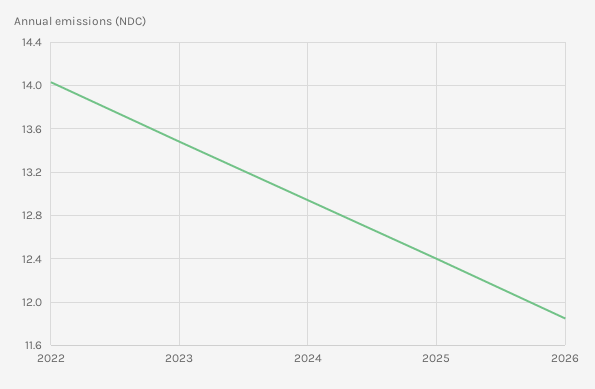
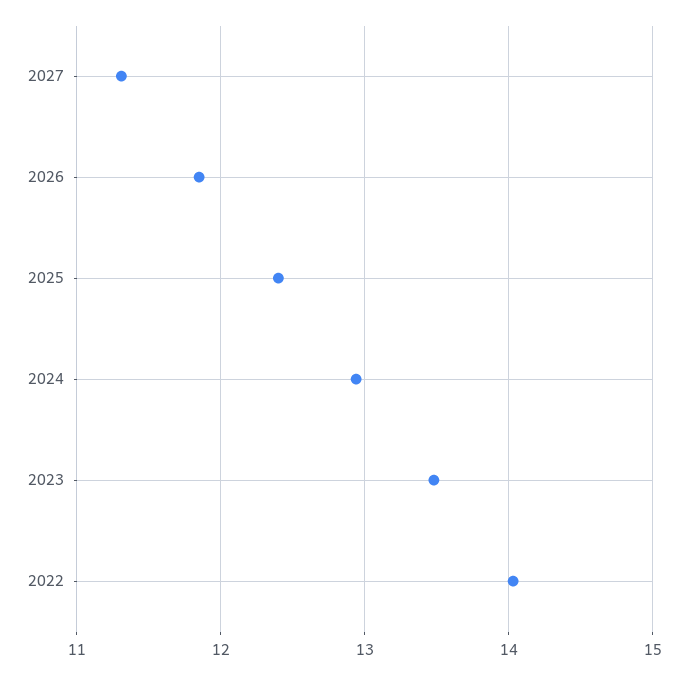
2027: none -> 11.3

